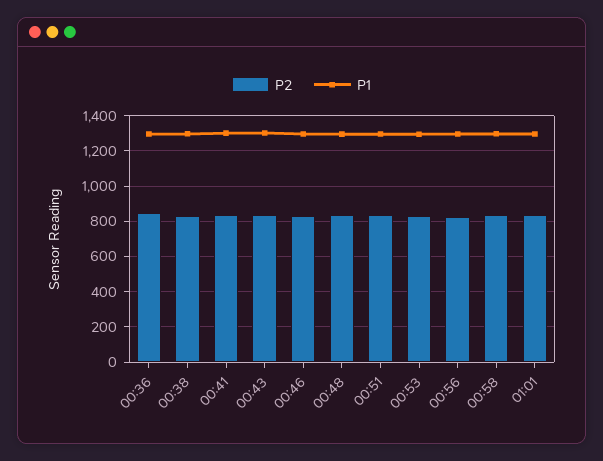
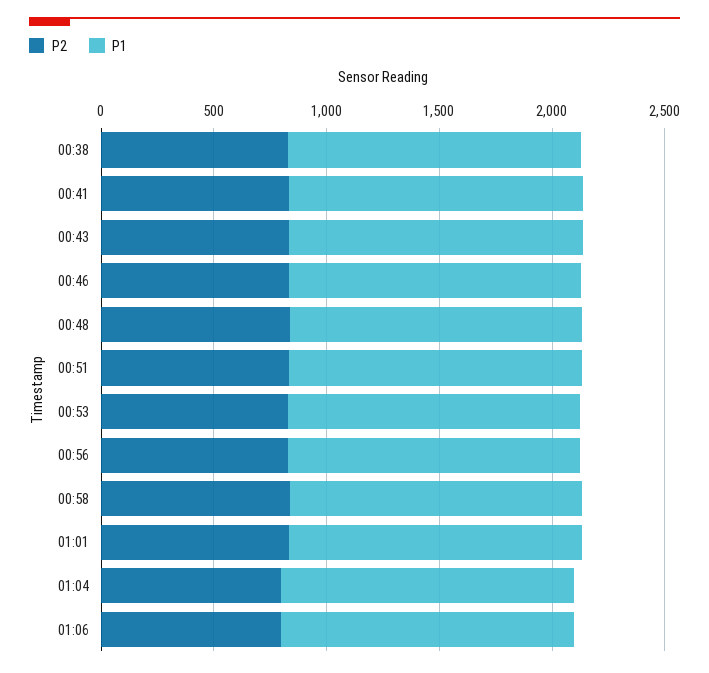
P2, 00:36: 850 -> none
P1, 00:36: 1300 -> none
P2, 01:04: none -> 800
P1, 01:04: none -> 1300
P2, 01:06: none -> 800
P1, 01:06: none -> 1300

